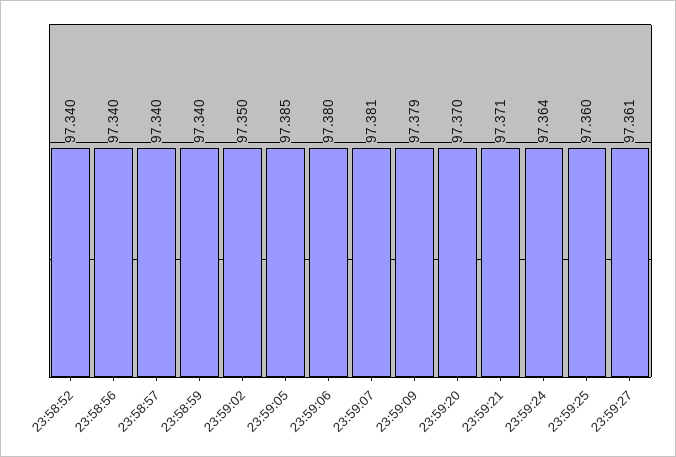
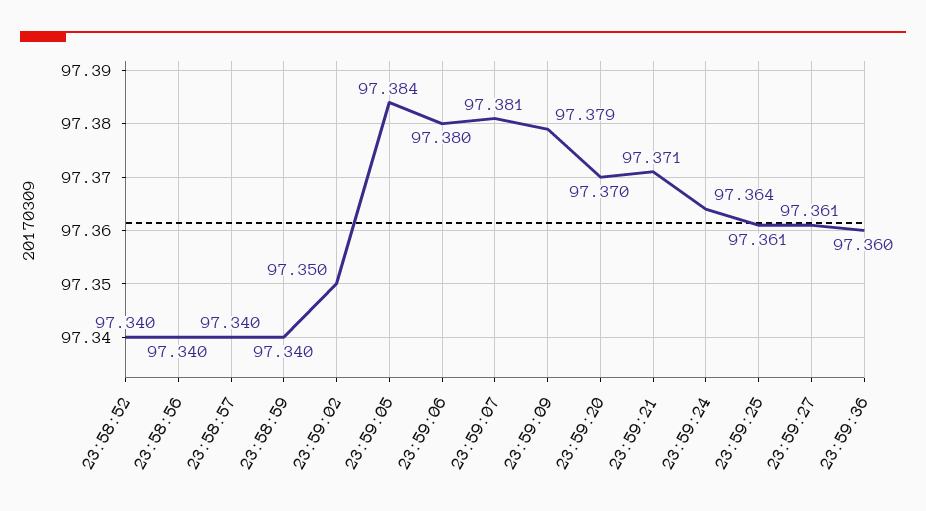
23:59:05: 97.385 -> 97.384
23:59:25: 97.36 -> 97.361
23:59:36: none -> 97.36

